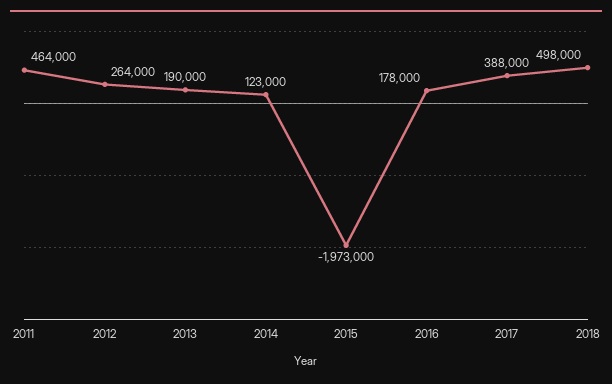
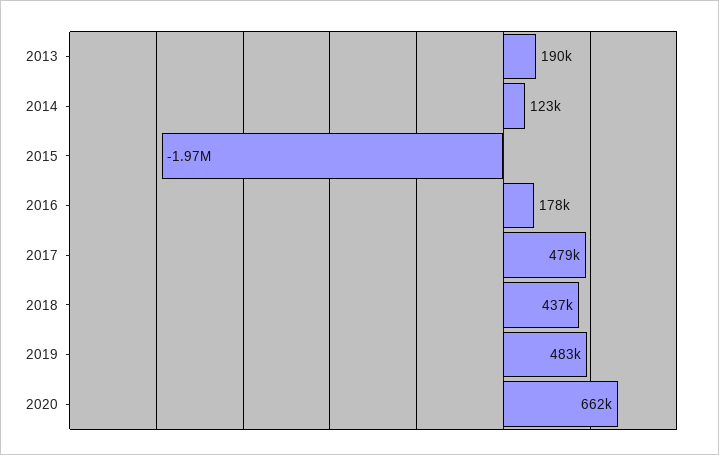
2011: 464000 -> none
2012: 264000 -> none
2017: 388000 -> 479000
2018: 498000 -> 437000
2019: none -> 483000
2020: none -> 662000

